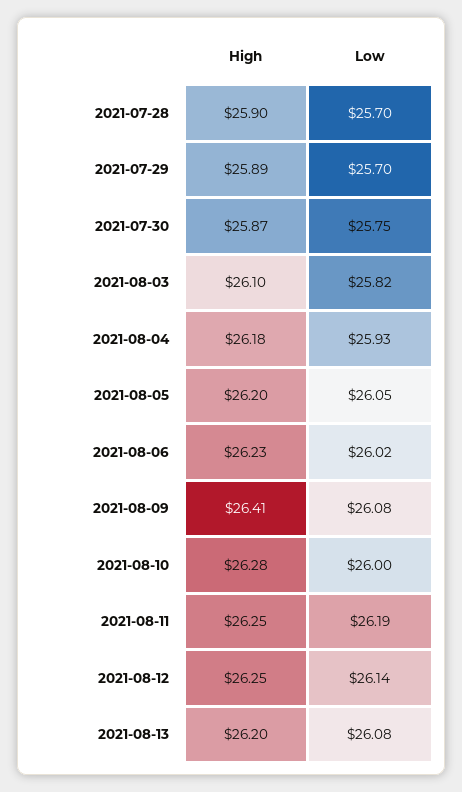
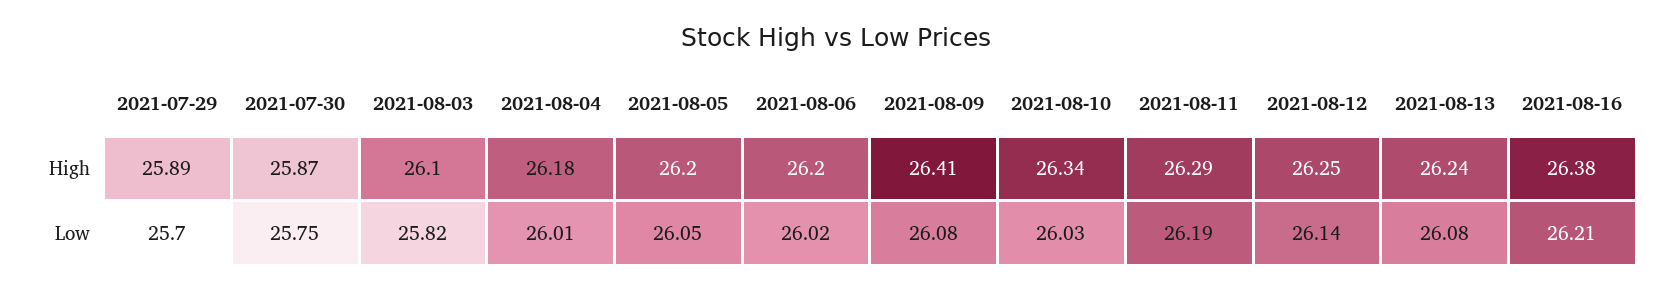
High, 2021-07-28: 25.9 -> none
Low, 2021-07-28: 25.7 -> none
Low, 2021-08-04: 25.93 -> 26.01
High, 2021-08-06: 26.23 -> 26.2
High, 2021-08-10: 26.28 -> 26.34
Low, 2021-08-10: 26 -> 26.03
High, 2021-08-11: 26.25 -> 26.29
High, 2021-08-13: 26.2 -> 26.24
High, 2021-08-16: none -> 26.38
Low, 2021-08-16: none -> 26.21

